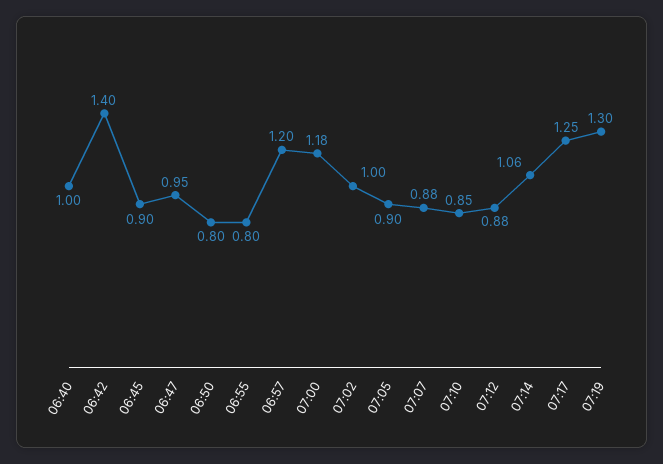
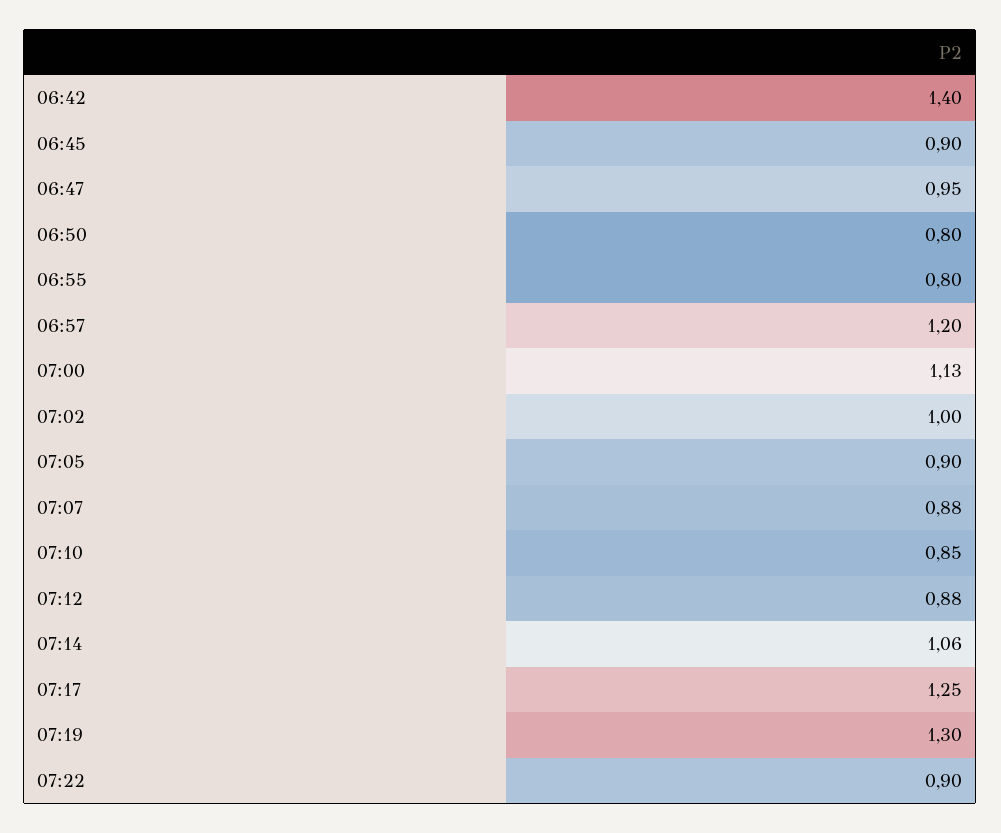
06:40: 1 -> none
07:00: 1.18 -> 1.13
07:22: none -> 0.9

